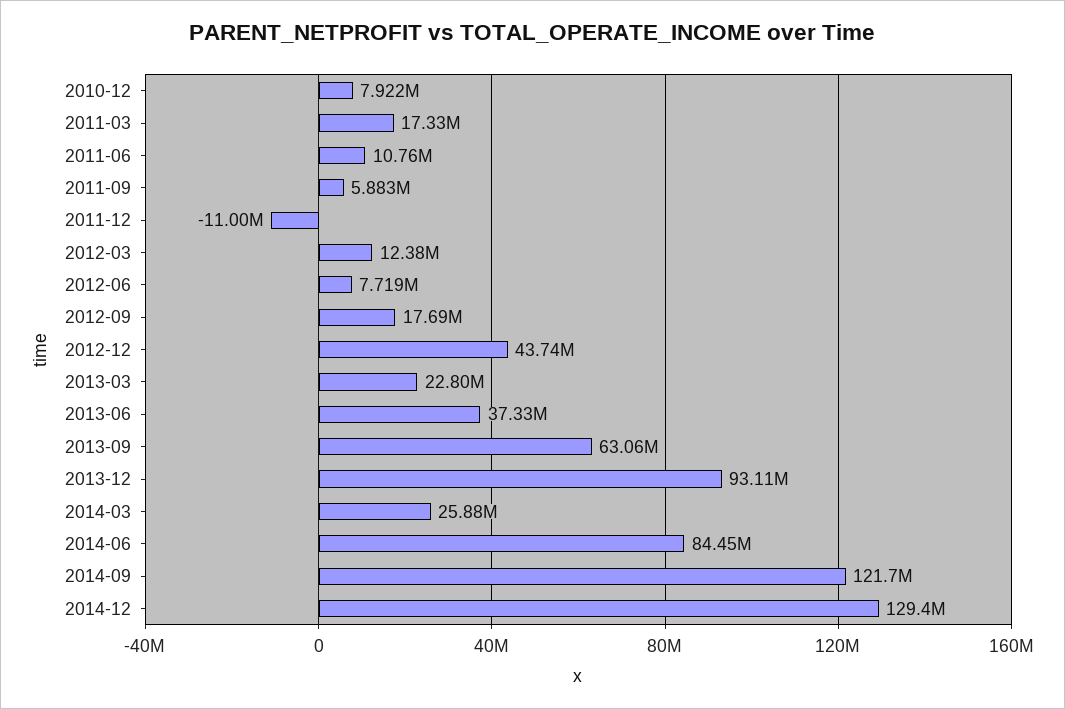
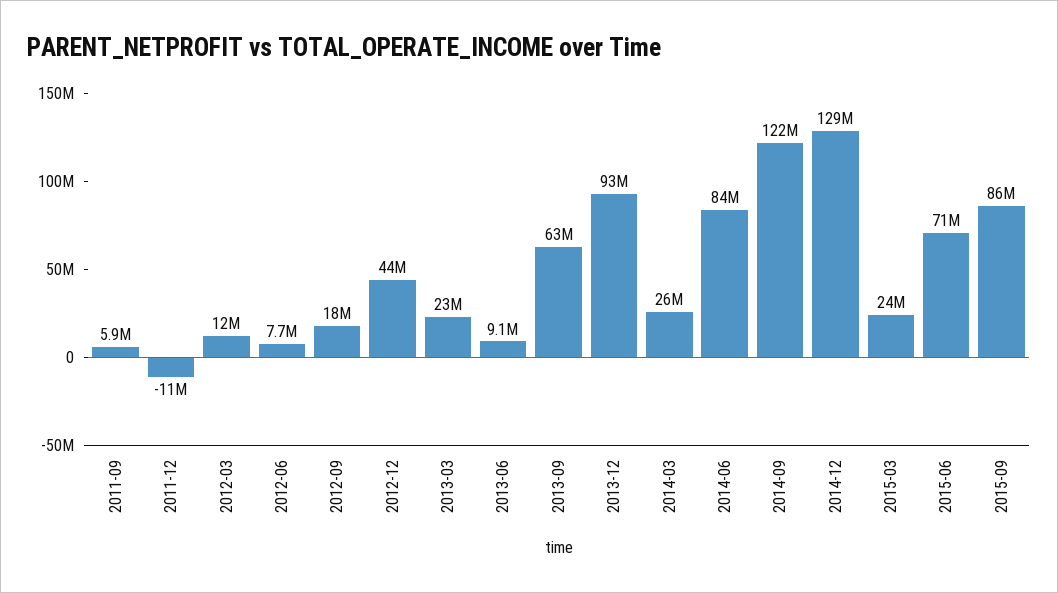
2010-12: 7922000 -> none
2011-03: 17330000 -> none
2011-06: 10760000 -> none
2013-06: 37330000 -> 9100000
2015-03: none -> 24000000
2015-06: none -> 71000000
2015-09: none -> 86000000

